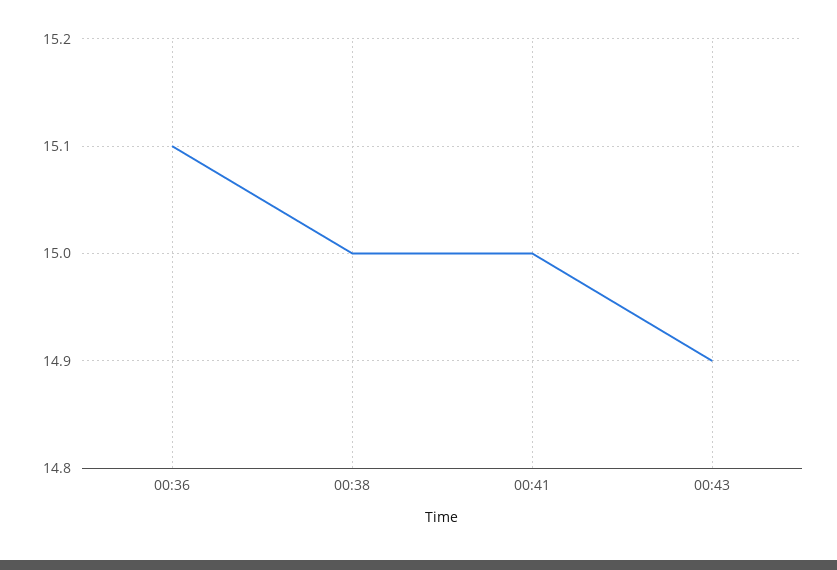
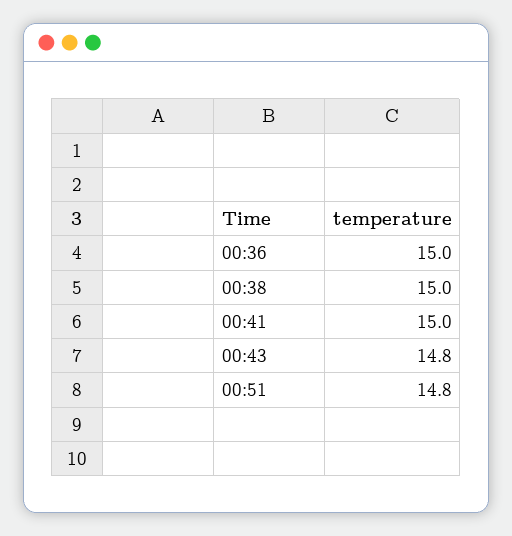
00:36: 15.1 -> 15
00:43: 14.9 -> 14.8
00:51: none -> 14.8

